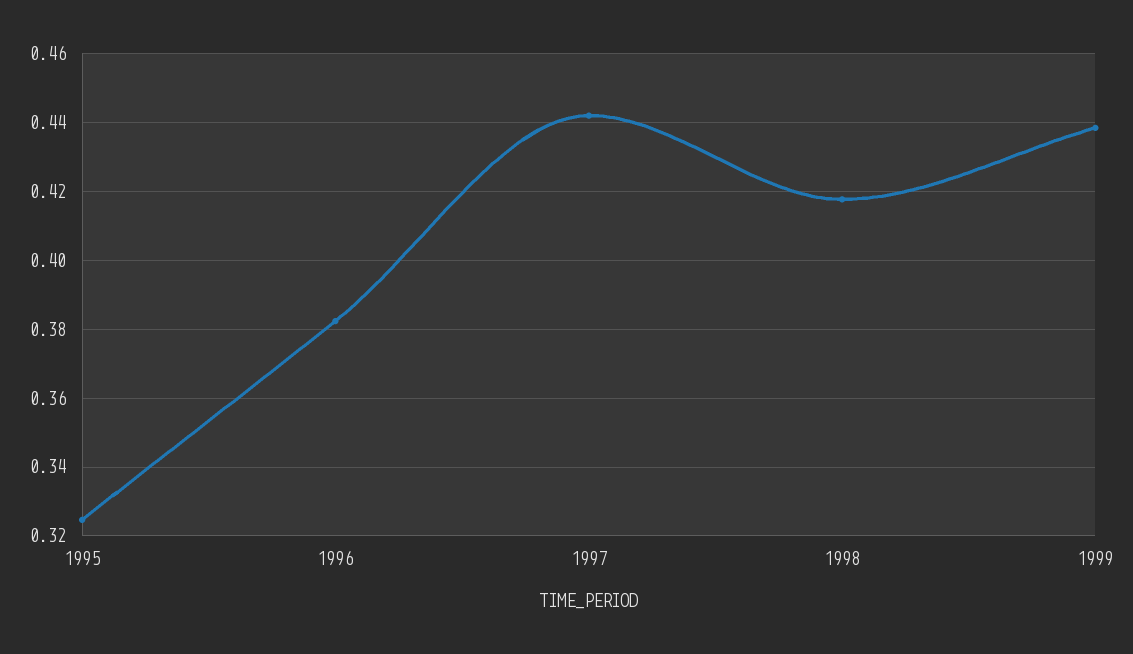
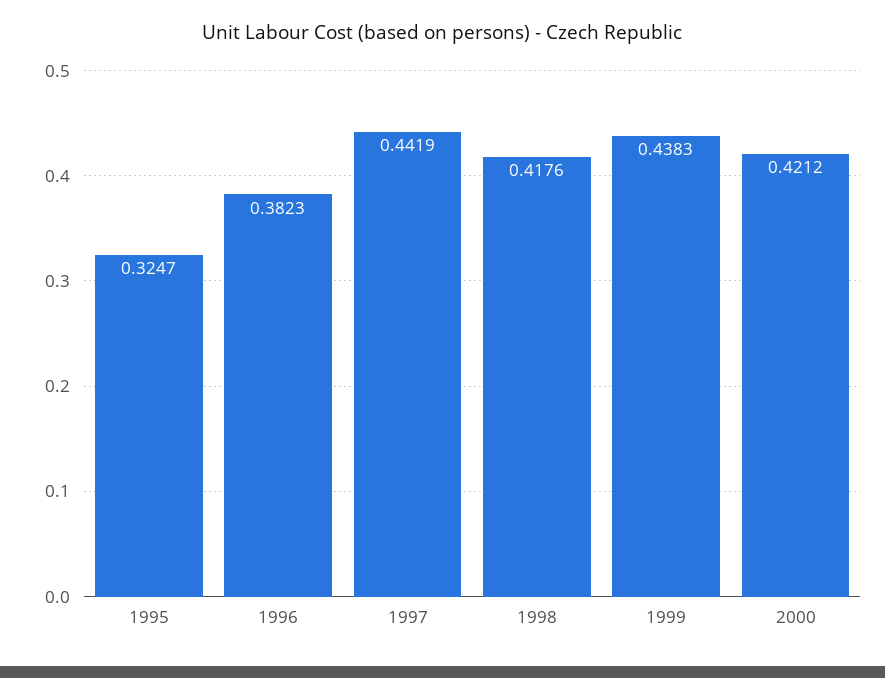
2000: none -> 0.4212

